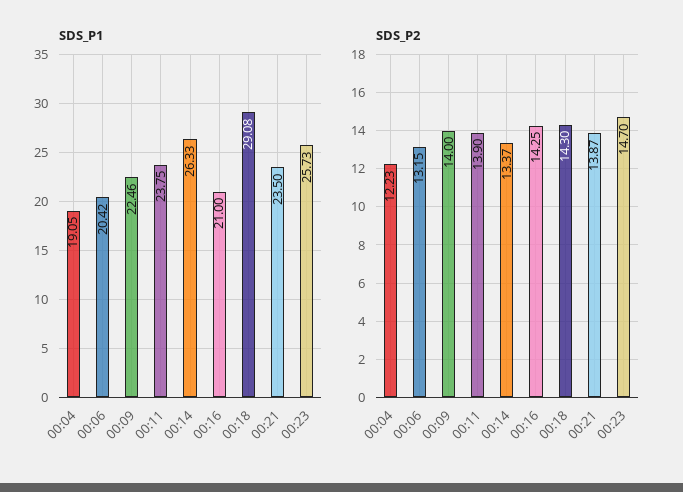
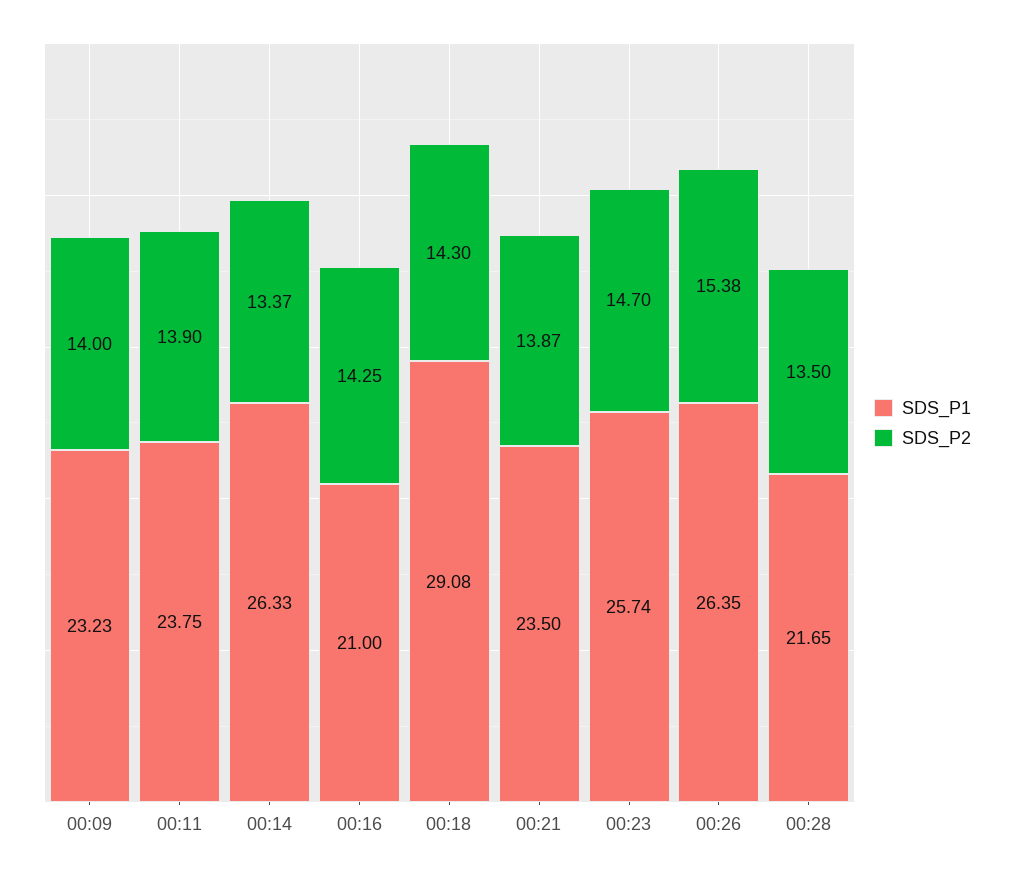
SDS_P1, 00:04: 19.05 -> none
SDS_P1, 00:06: 20.42 -> none
SDS_P1, 00:09: 22.46 -> 23.23
SDS_P1, 00:23: 25.73 -> 25.74
SDS_P2, 00:04: 12.23 -> none
SDS_P2, 00:06: 13.15 -> none
SDS_P1, 00:26: none -> 26.35
SDS_P2, 00:26: none -> 15.38
SDS_P1, 00:28: none -> 21.65
SDS_P2, 00:28: none -> 13.5

